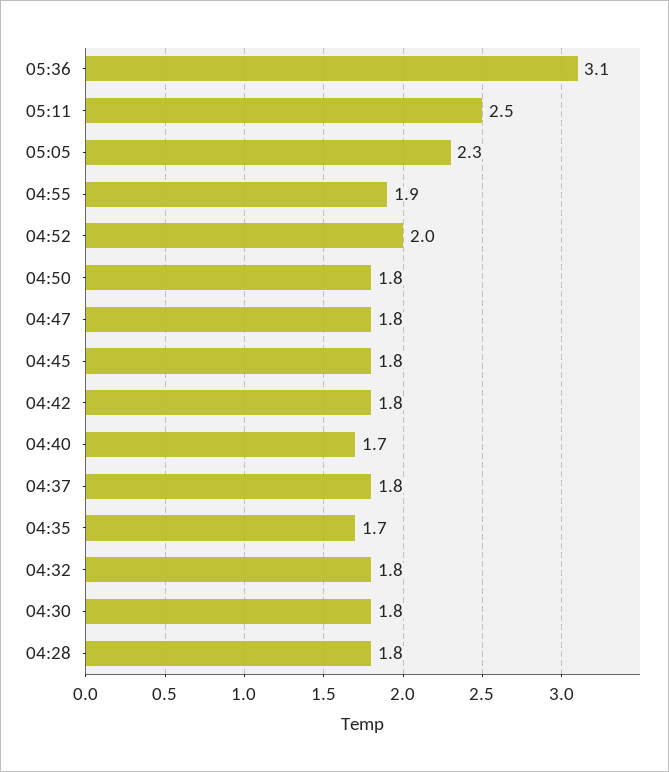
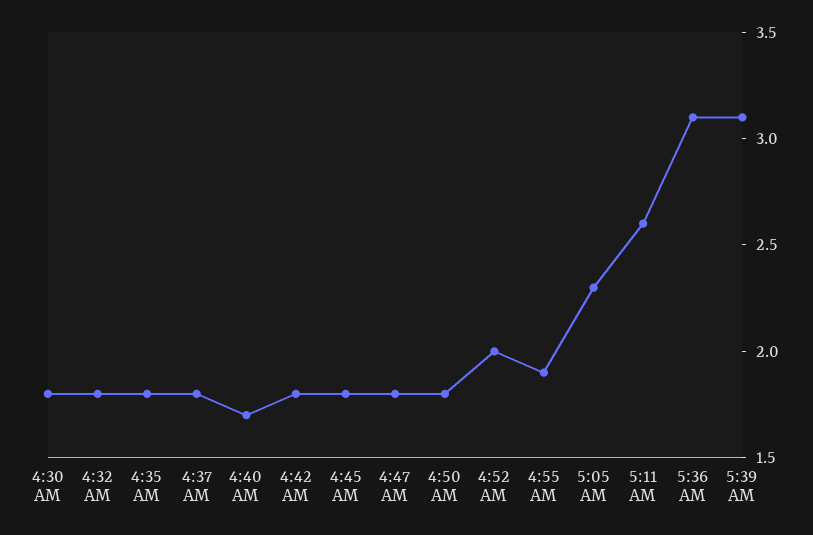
05:11: 2.5 -> 2.6
04:35: 1.7 -> 1.8
04:28: 1.8 -> none
5:39 AM: none -> 3.1

